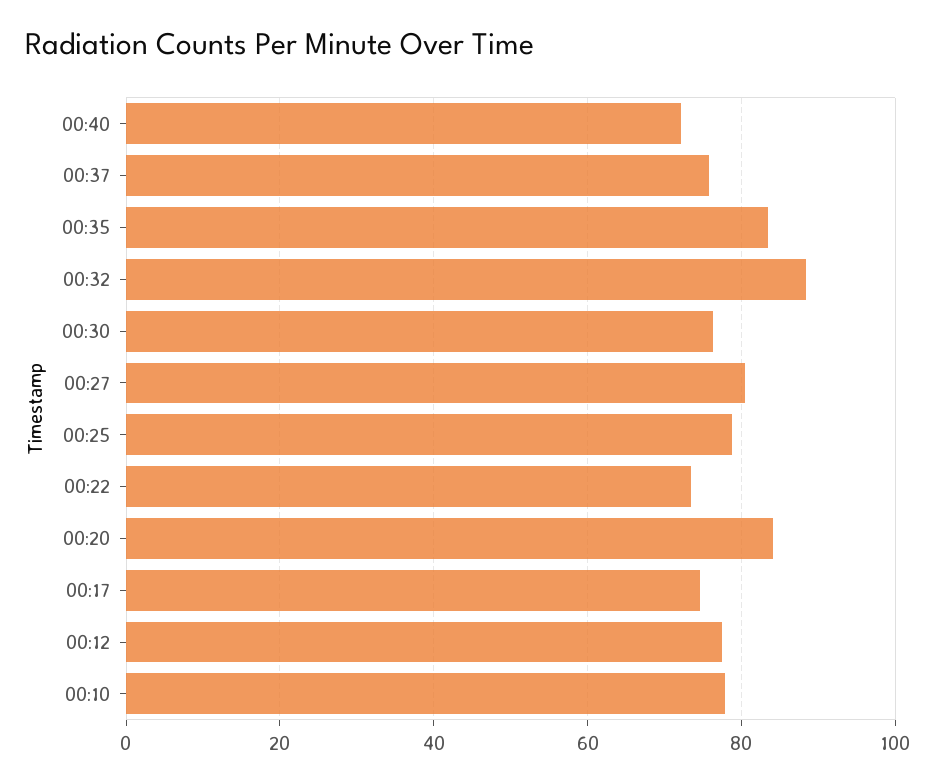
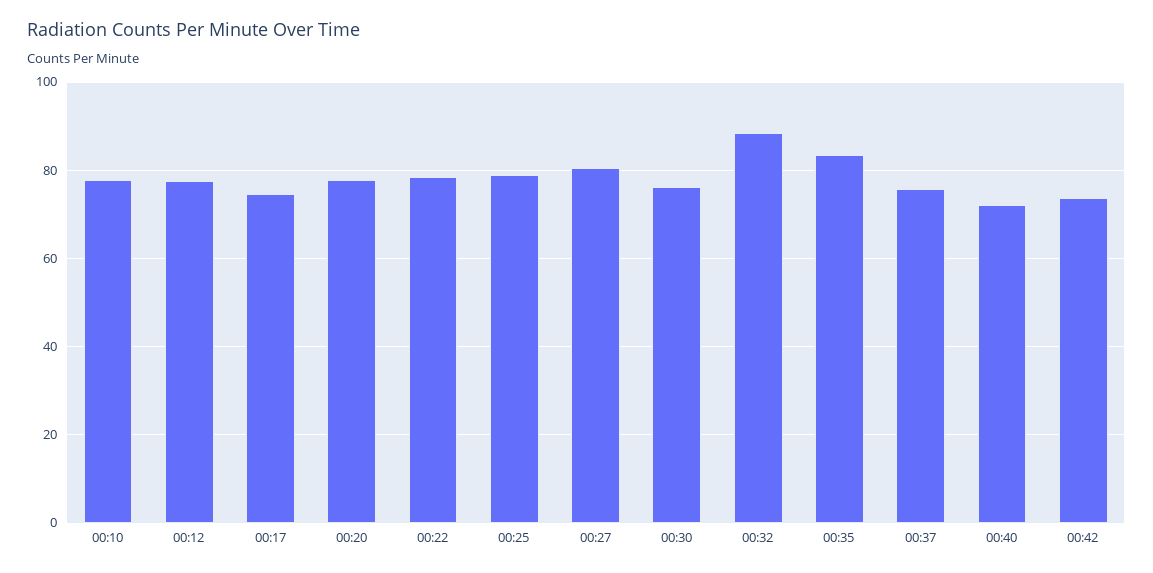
00:22: 74 -> 78
00:20: 84 -> 78
00:42: none -> 74

